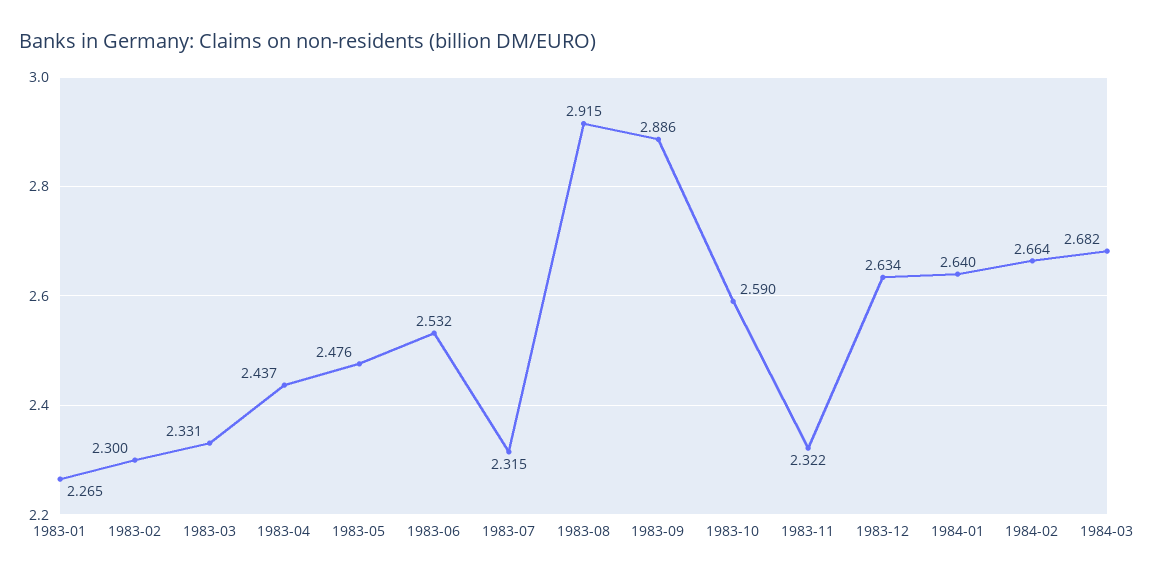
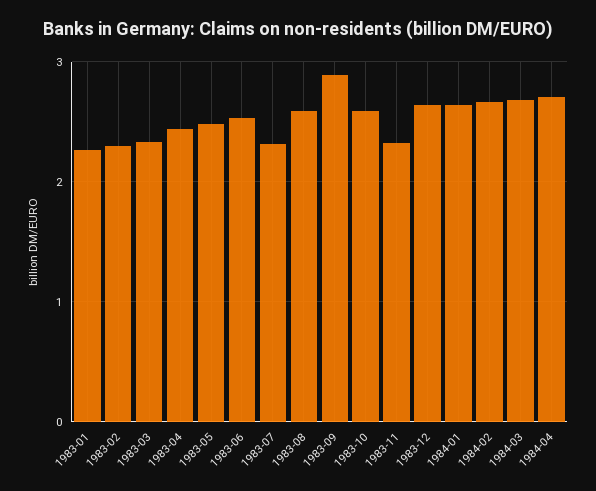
1983-08: 2.915 -> 2.6
1984-04: none -> 2.7

